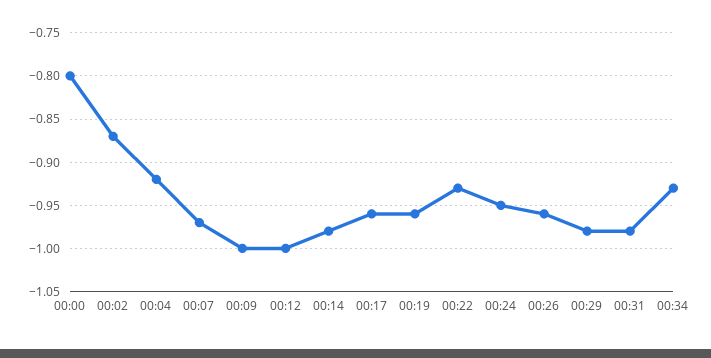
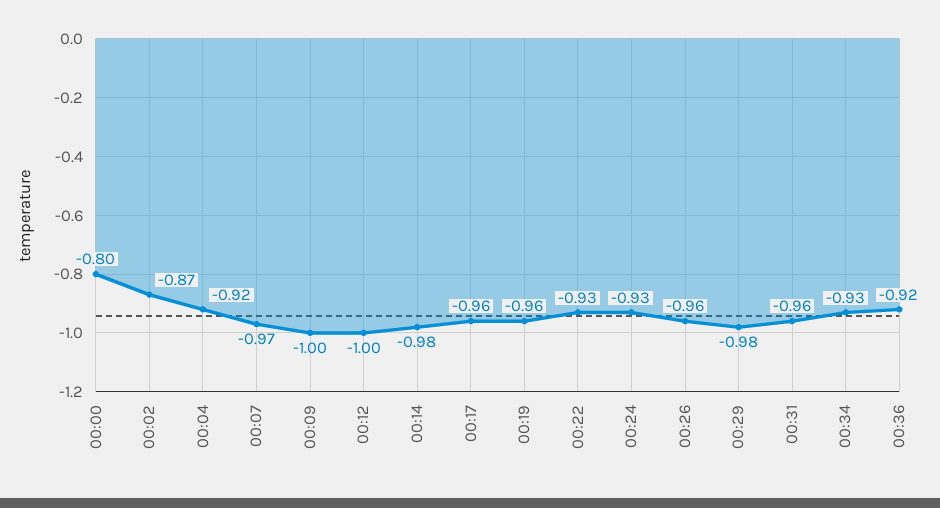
00:24: -0.95 -> -0.93
00:31: -0.98 -> -0.96
00:36: none -> -0.92

